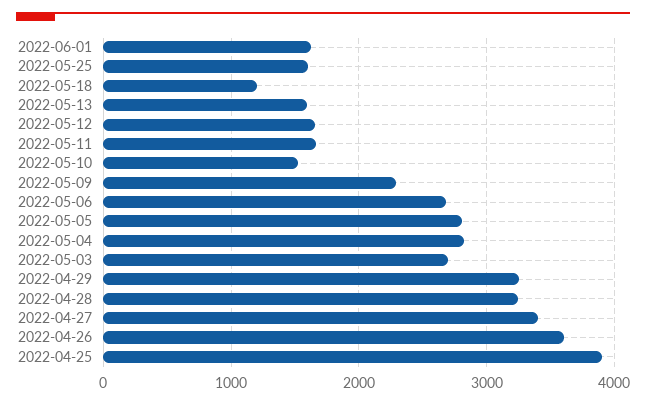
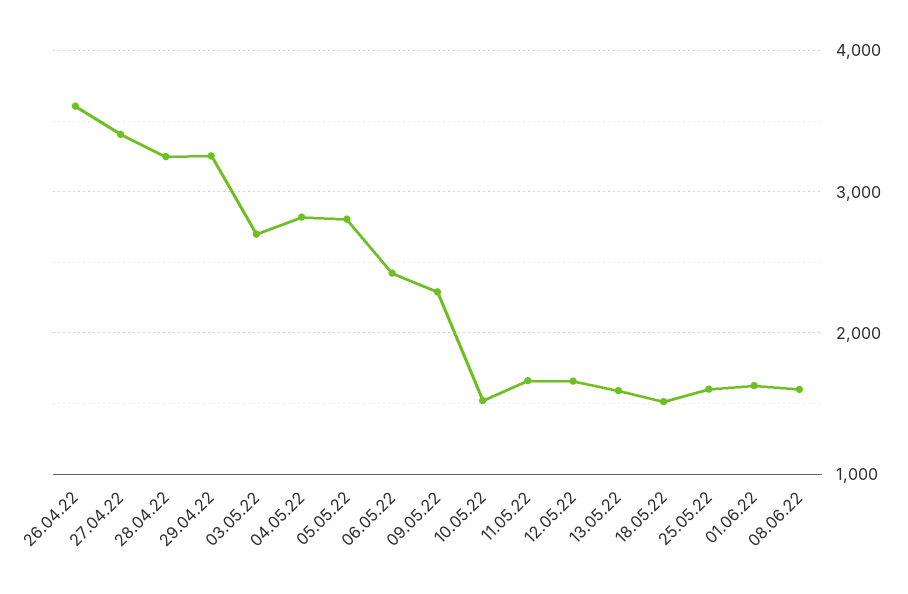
2022-05-18: 1200 -> 1500
2022-05-06: 2700 -> 2400
2022-04-25: 3900 -> none
08.06.22: none -> 1600

